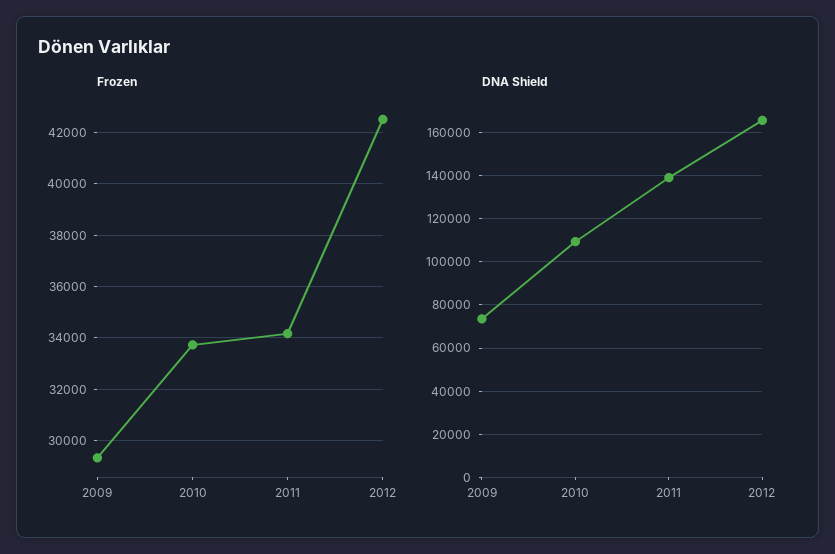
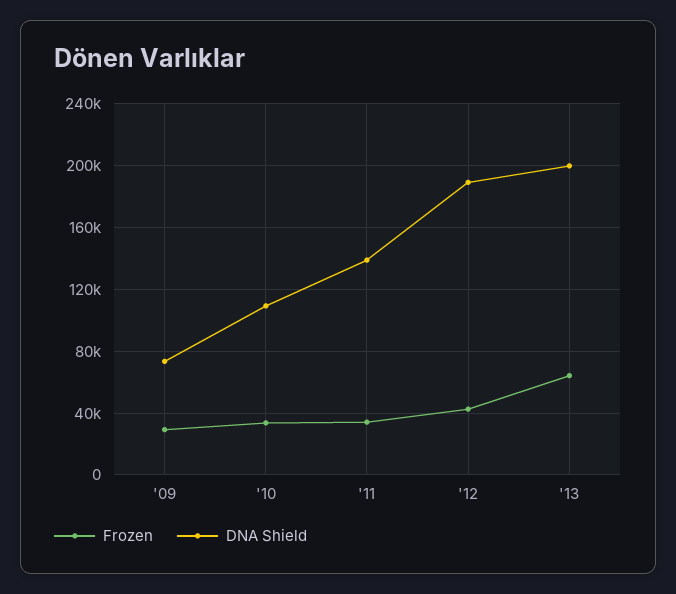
DNA Shield, 2012: 165000 -> 190000
Frozen, '13: none -> 65000
DNA Shield, '13: none -> 200000

